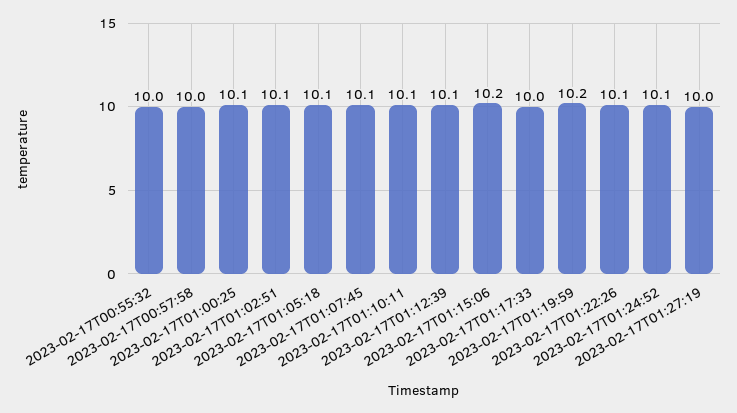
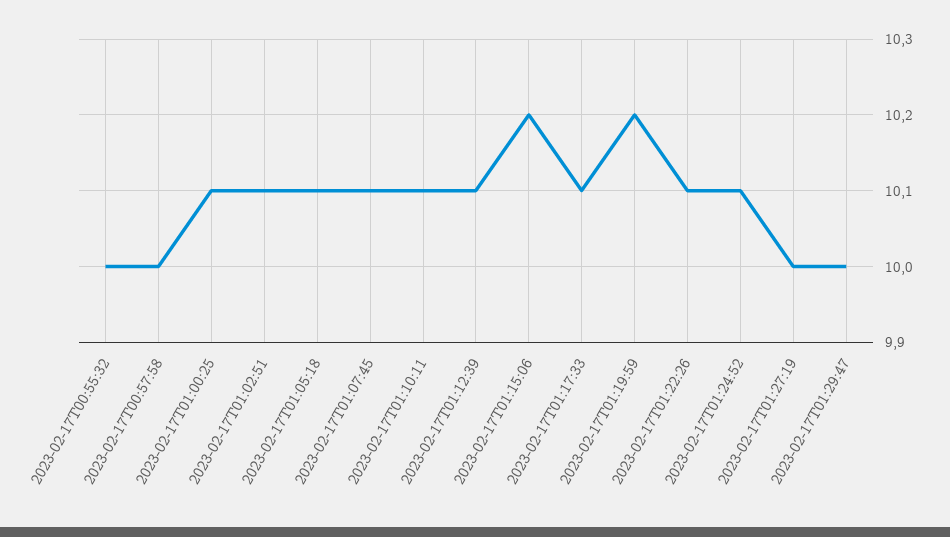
2023-02-17T01:17:33: 10 -> 10.1
2023-02-17T01:29:47: none -> 10

